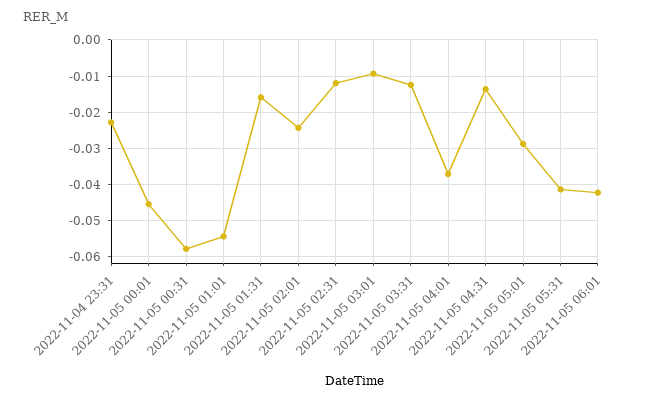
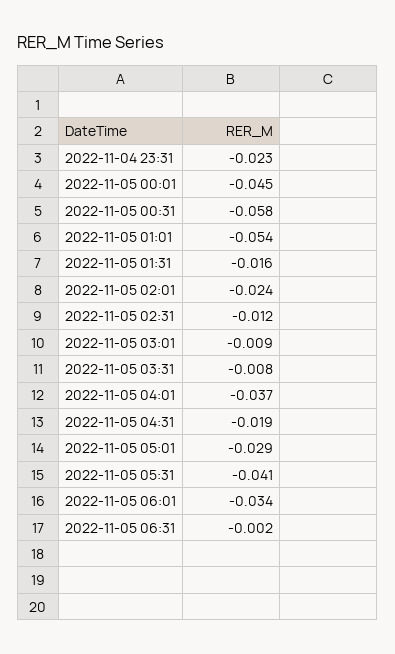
2022-11-05 03:31: -0.012 -> -0.008
2022-11-05 04:31: -0.014 -> -0.019
2022-11-05 06:01: -0.042 -> -0.034
2022-11-05 06:31: none -> -0.002

